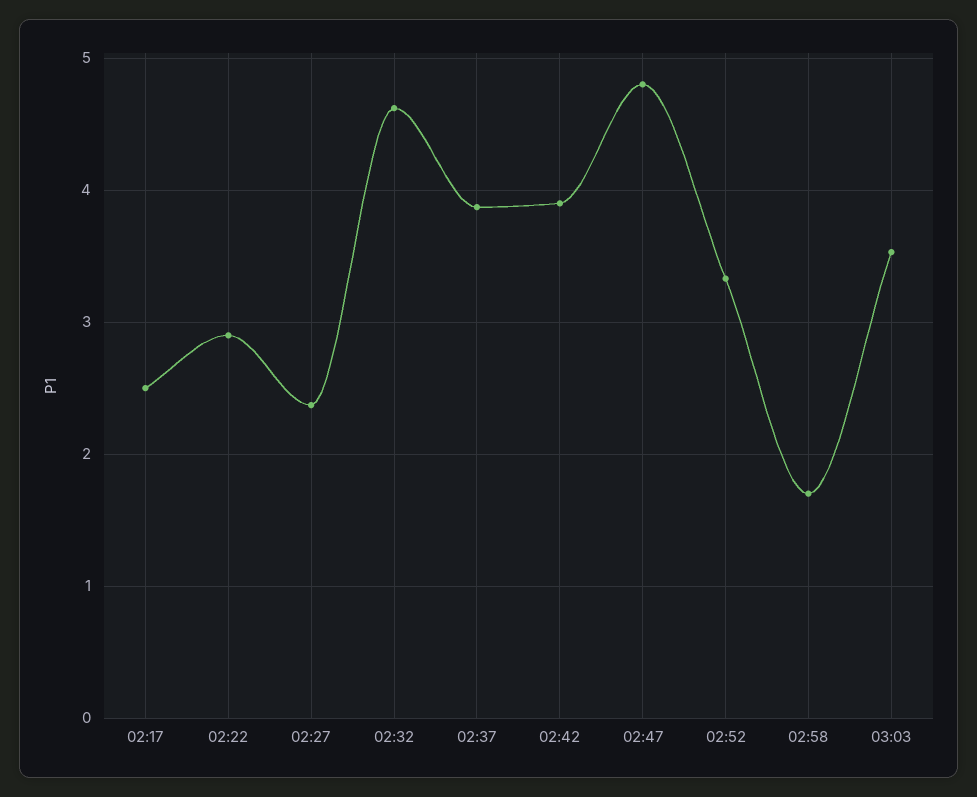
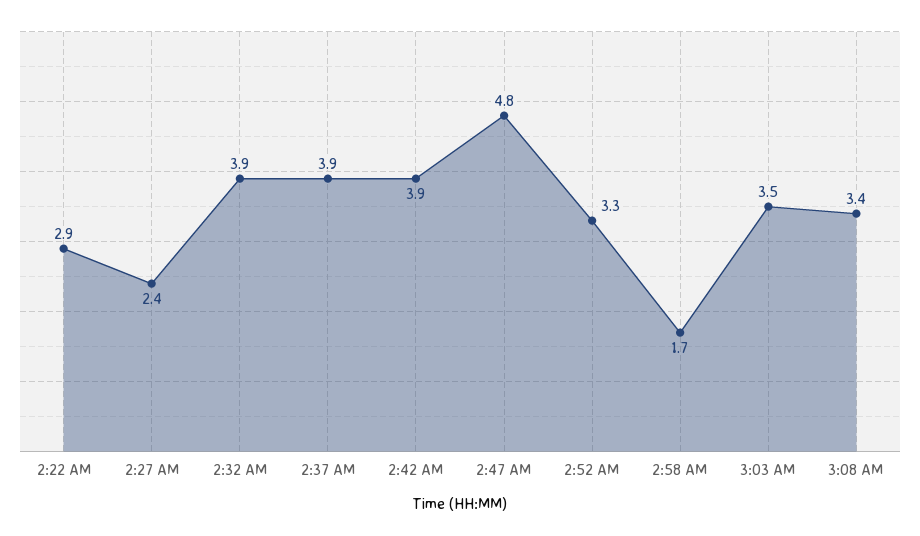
02:17: 2.5 -> none
02:32: 4.6 -> 3.9
3:08 AM: none -> 3.4

